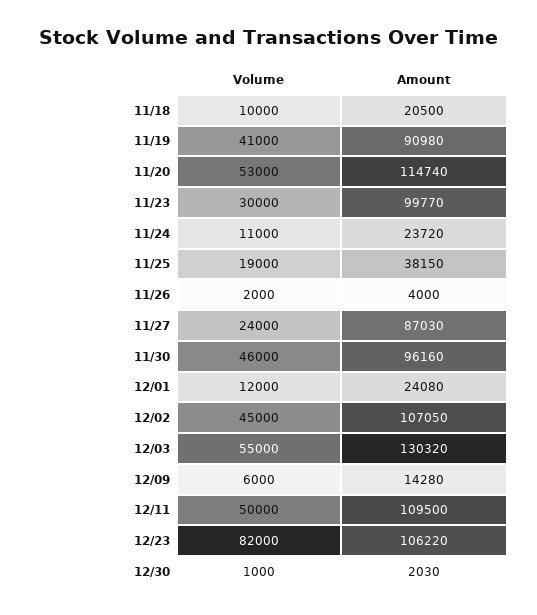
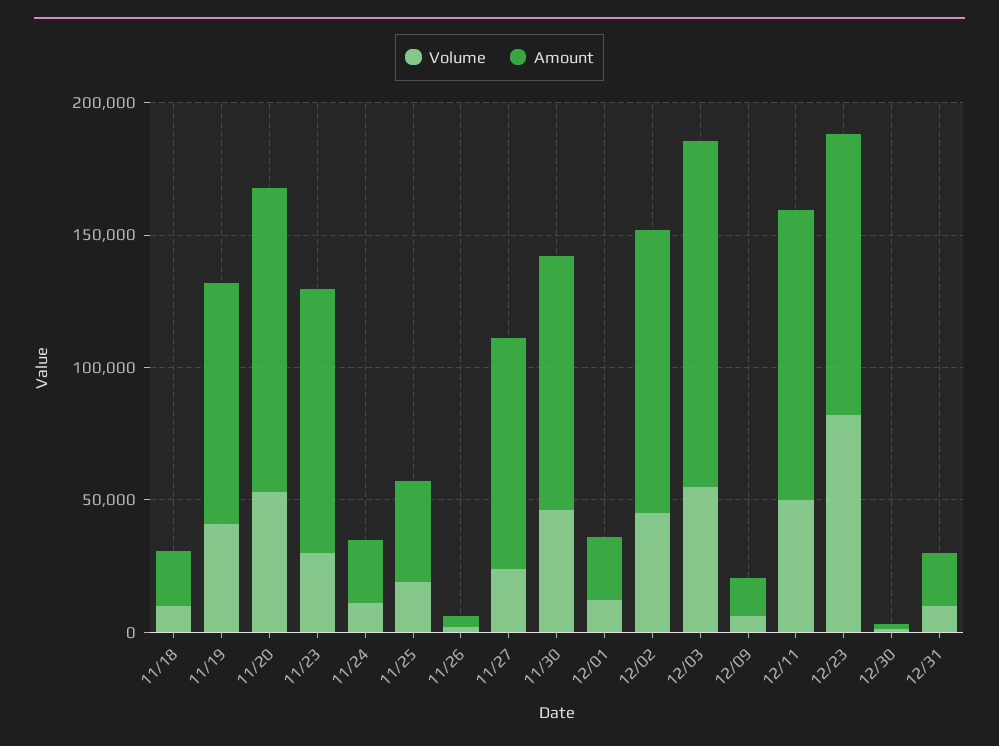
Volume, 12/31: none -> 10000
Amount, 12/31: none -> 20000

